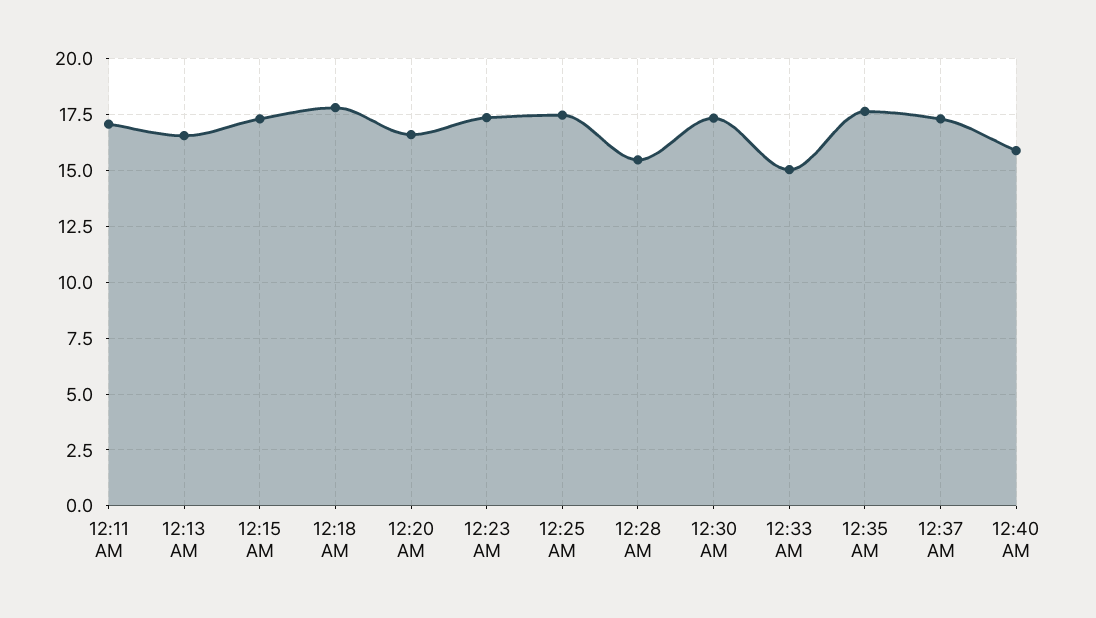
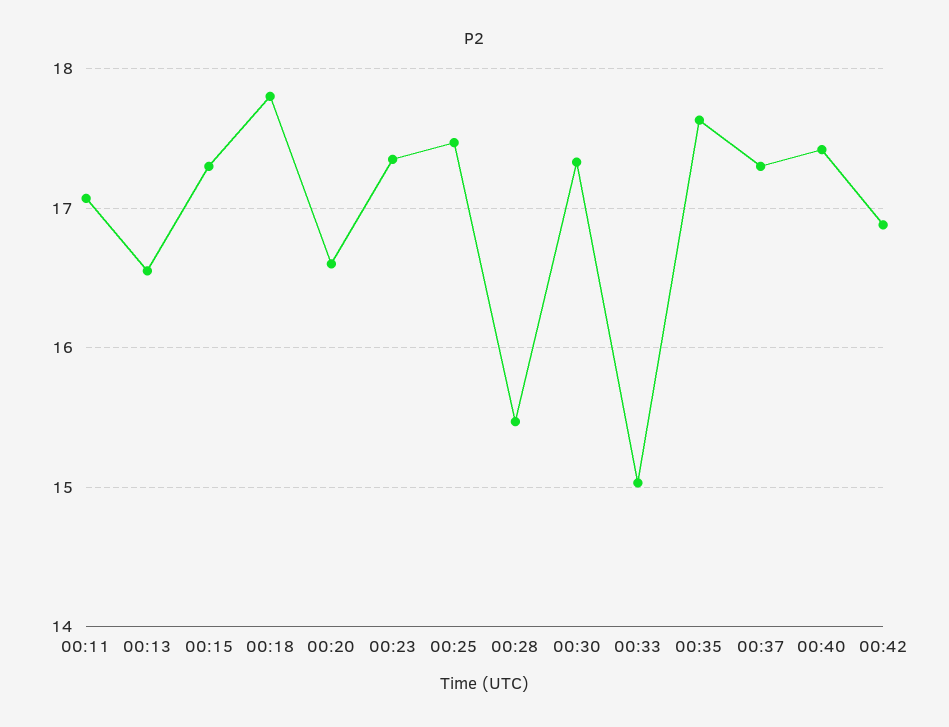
12:40 AM: 16 -> 17.4
00:42: none -> 16.9

